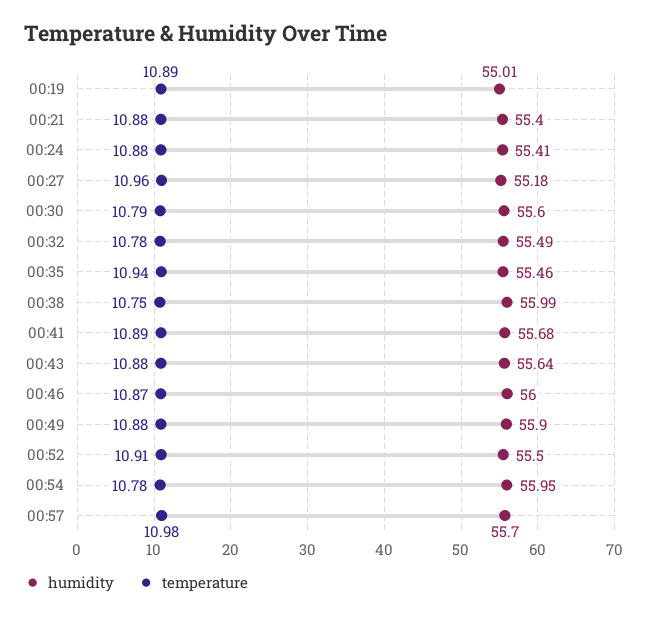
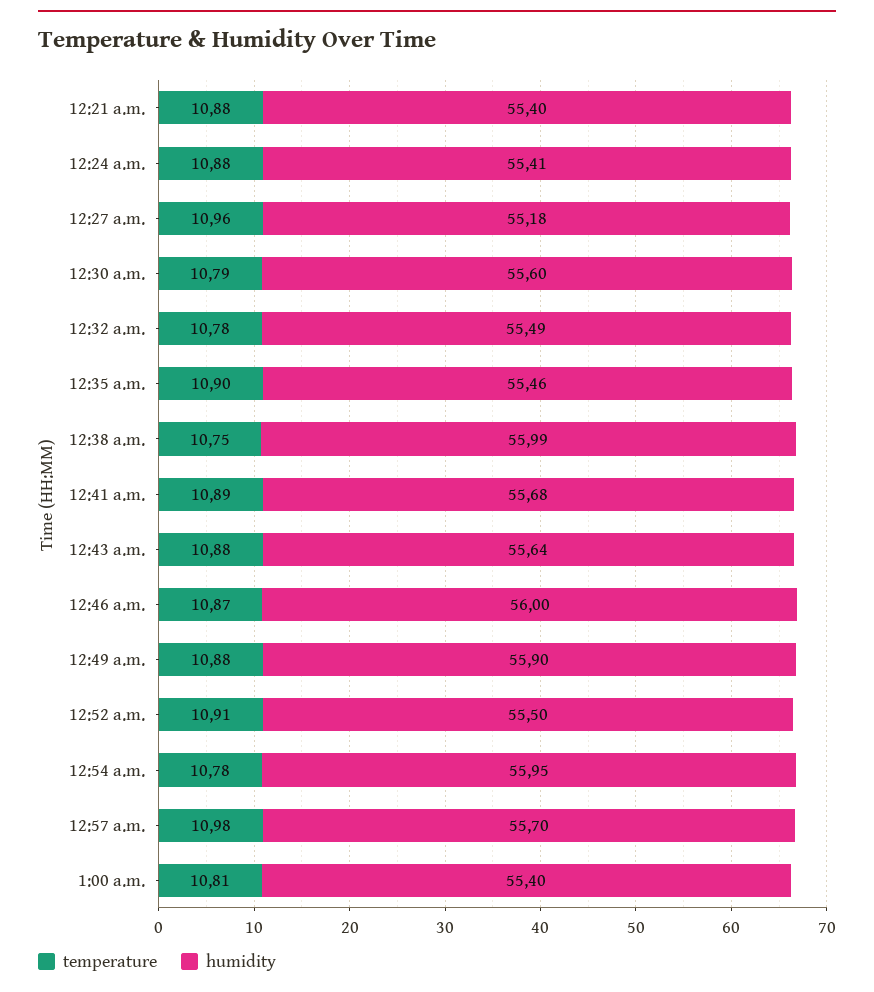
humidity, 00:19: 55.01 -> none
temperature, 00:19: 10.89 -> none
temperature, 00:35: 10.94 -> 10.9
temperature, 1:00 a.m.: none -> 10.81
humidity, 1:00 a.m.: none -> 55.4

